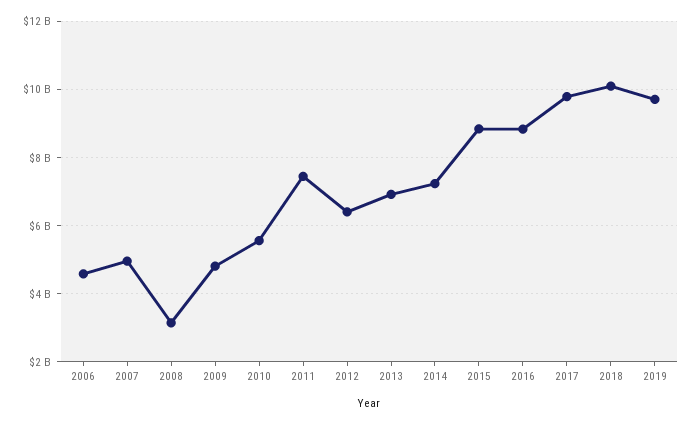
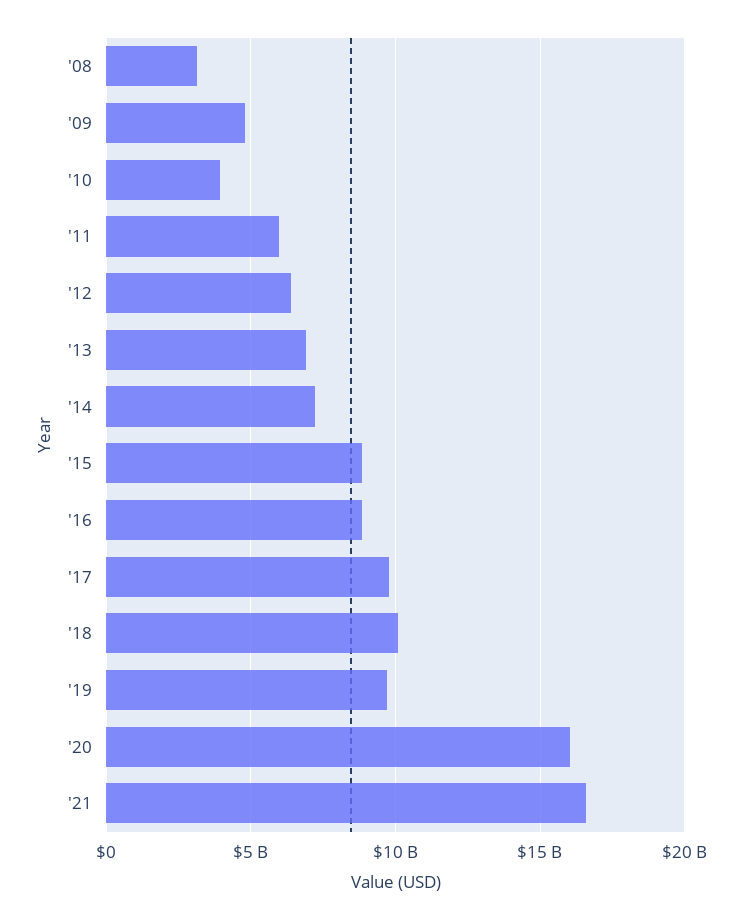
2006: 4600000000 -> none
2007: 5000000000 -> none
2010: 5600000000 -> 4000000000
2011: 7400000000 -> 6000000000
'20: none -> 16000000000
'21: none -> 16500000000

